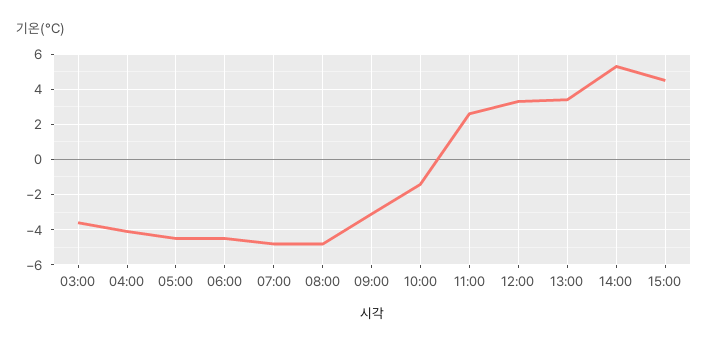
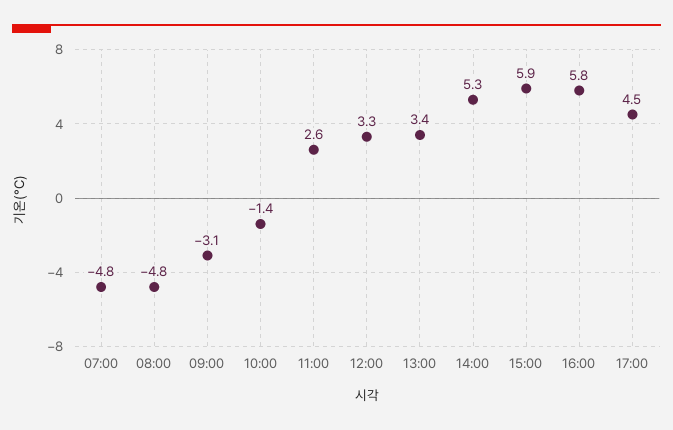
03:00: -3.5 -> none
04:00: -4 -> none
05:00: -4.5 -> none
06:00: -4.5 -> none
15:00: 4.5 -> 5.9
16:00: none -> 5.8
17:00: none -> 4.5

